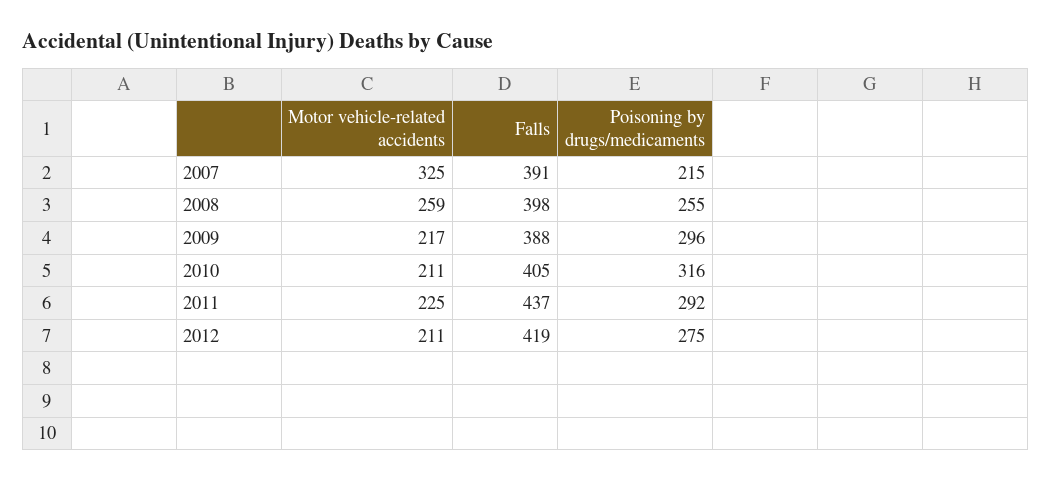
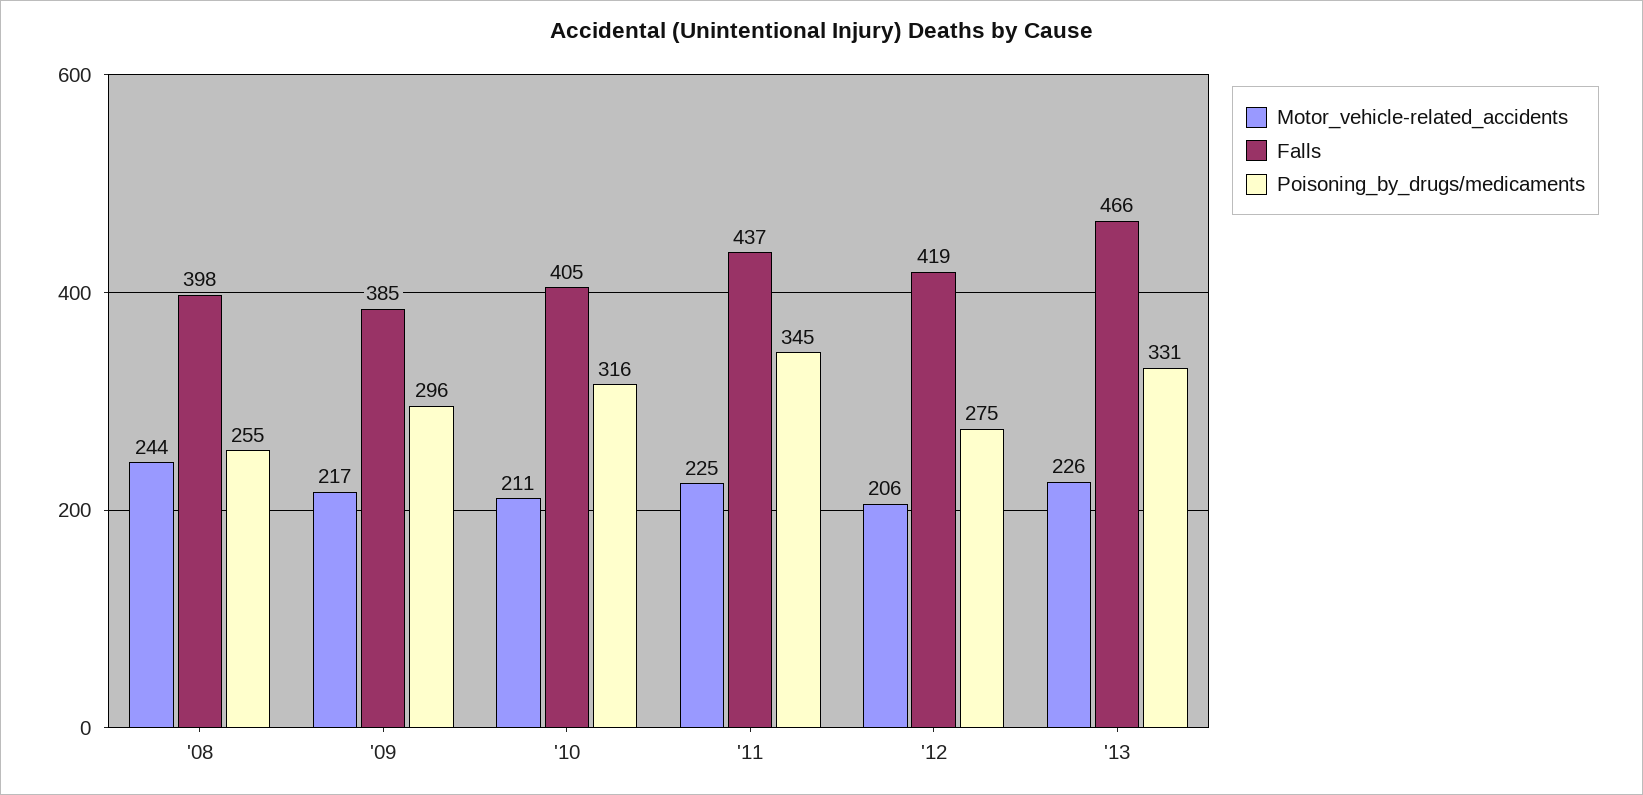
Motor vehicle-related accidents, 2007: 325 -> none
Falls, 2007: 391 -> none
Poisoning by drugs/medicaments, 2007: 215 -> none
Motor vehicle-related accidents, 2008: 259 -> 244
Falls, 2009: 388 -> 385
Poisoning by drugs/medicaments, 2011: 292 -> 345
Motor vehicle-related accidents, 2012: 211 -> 206
Motor vehicle-related accidents, '13: none -> 226
Falls, '13: none -> 466
Poisoning by drugs/medicaments, '13: none -> 331

